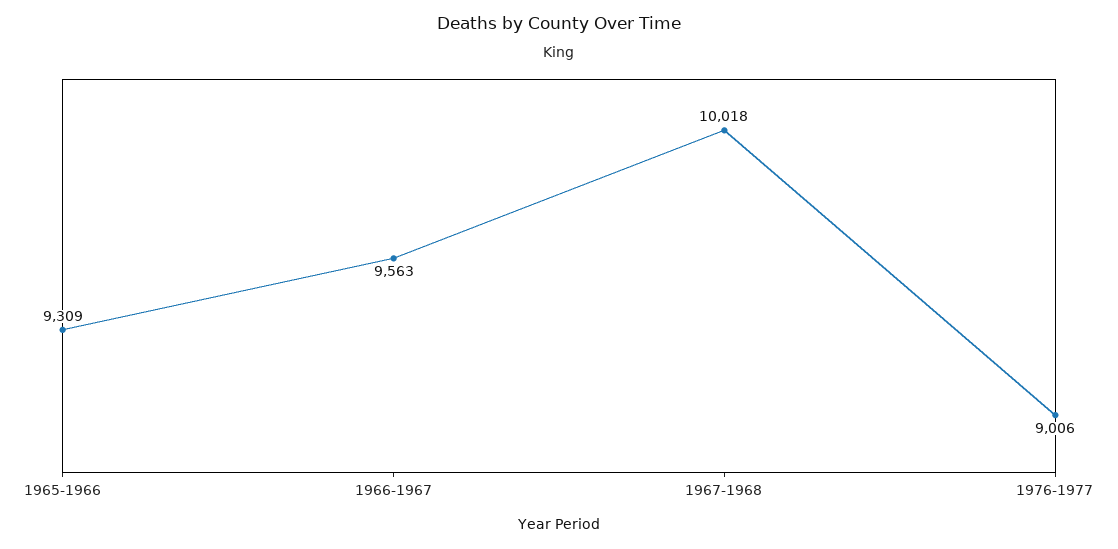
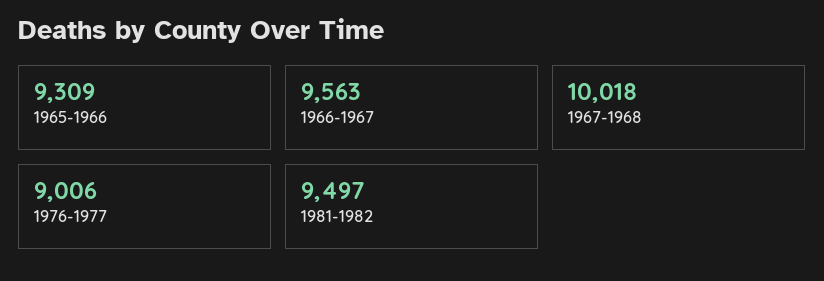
1981-1982: none -> 9497

